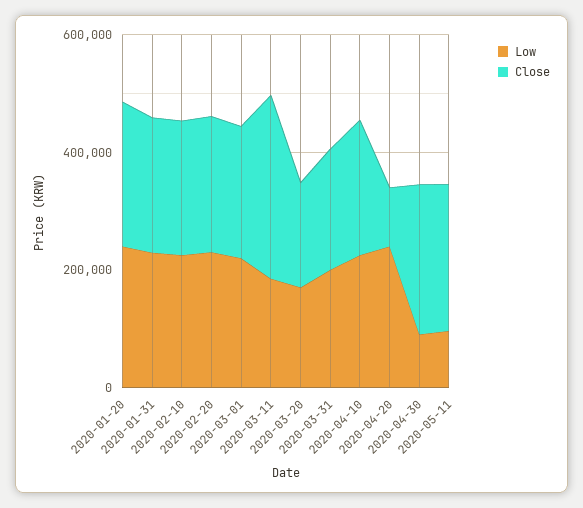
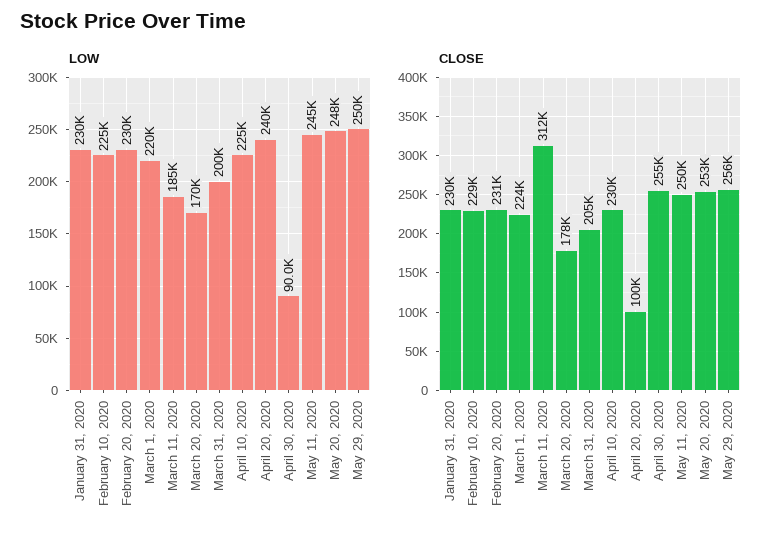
Low, 2020-01-20: 250000 -> none
Close, 2020-01-20: 250000 -> none
Low, 2020-05-11: 100000 -> 245000
Low, May 20, 2020: none -> 248000
Low, May 29, 2020: none -> 250000
Close, May 20, 2020: none -> 253000
Close, May 29, 2020: none -> 256000

